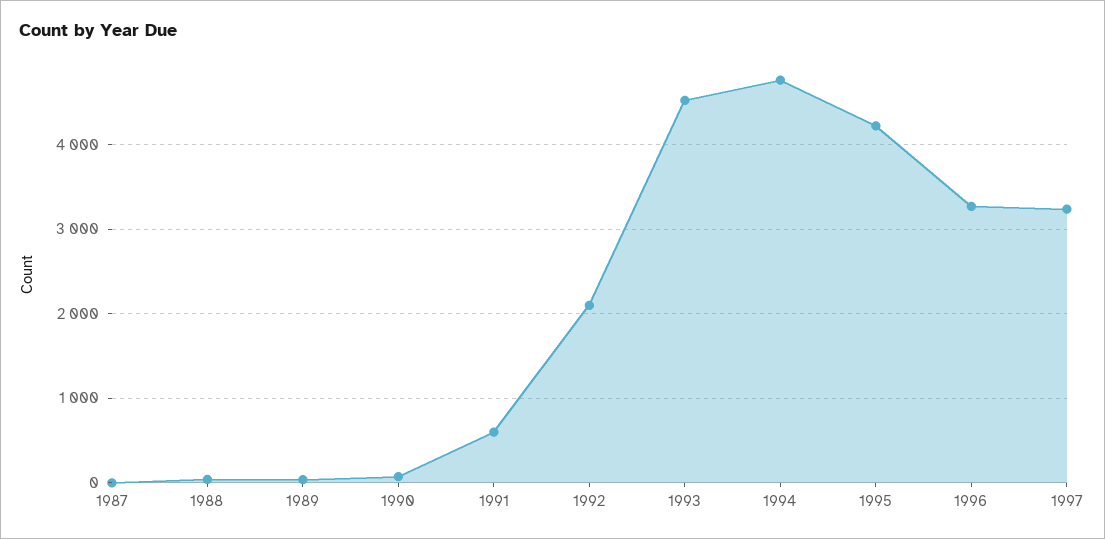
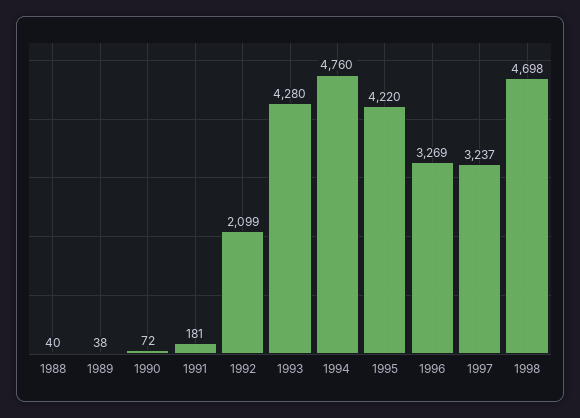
1987: 0 -> none
1991: 600 -> 181
1993: 4500 -> 4280
1998: none -> 4698

